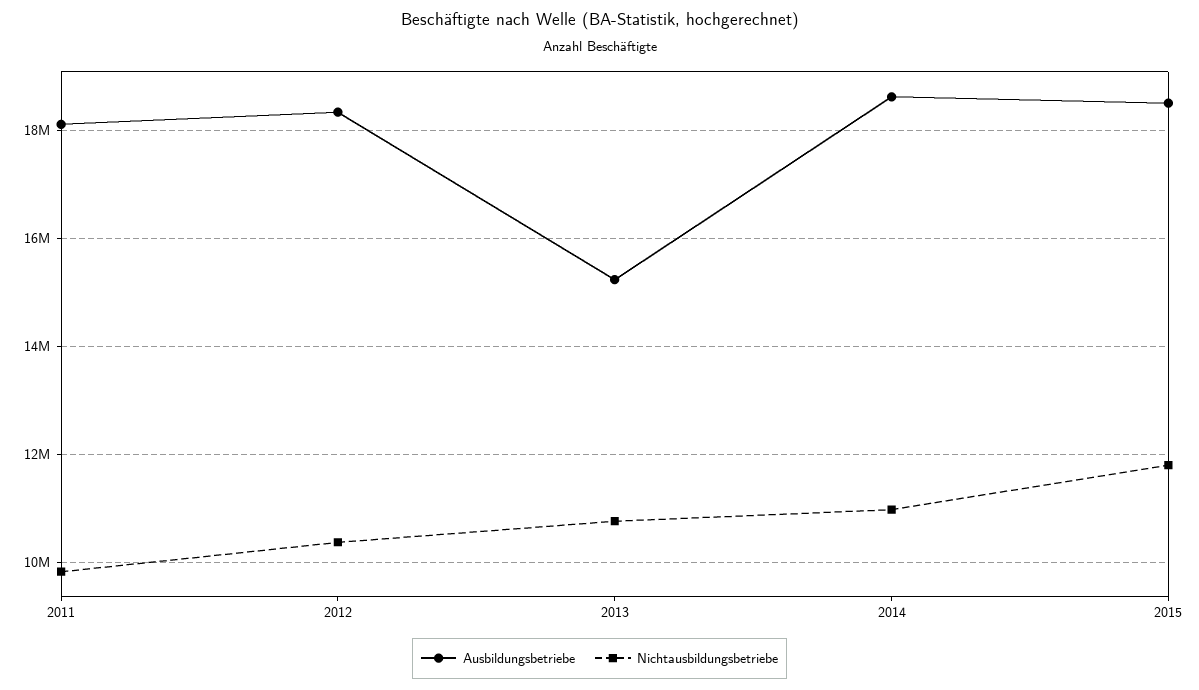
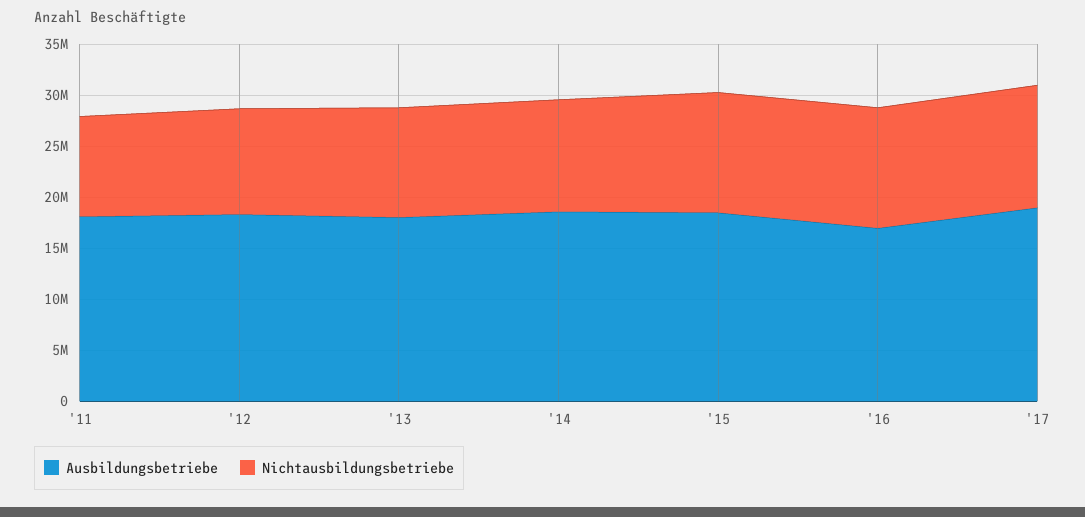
Ausbildungsbetriebe, 2013: 15200000 -> 18000000
Ausbildungsbetriebe, '16: none -> 17000000
Nichtausbildungsbetriebe, '16: none -> 12000000
Ausbildungsbetriebe, '17: none -> 19000000
Nichtausbildungsbetriebe, '17: none -> 12000000

